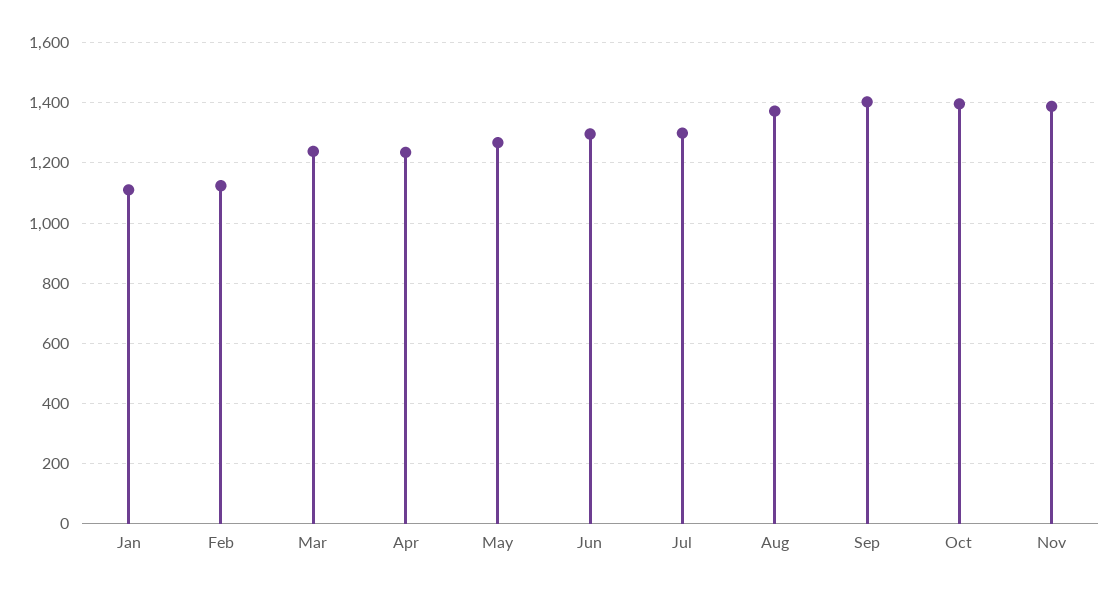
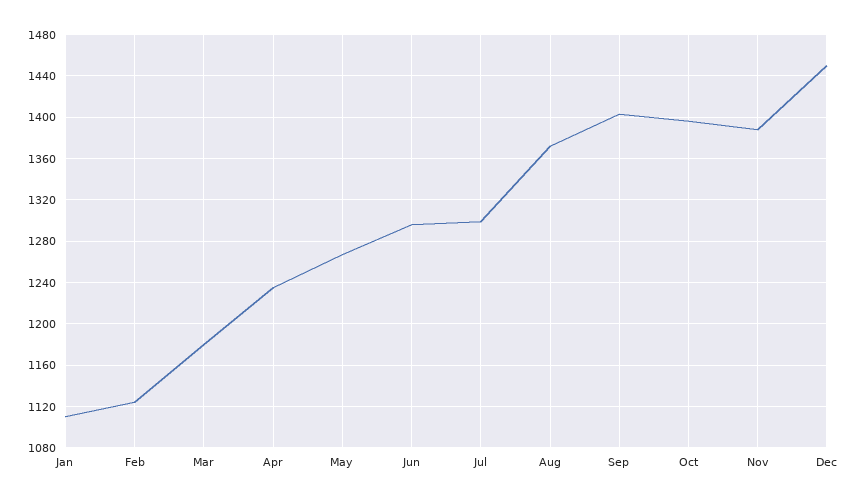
Mar: 1240 -> 1180
Dec: none -> 1450

